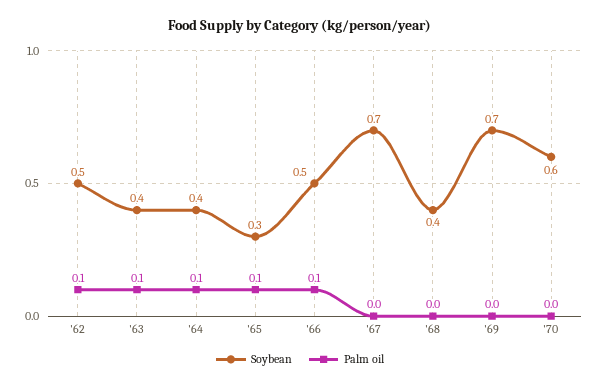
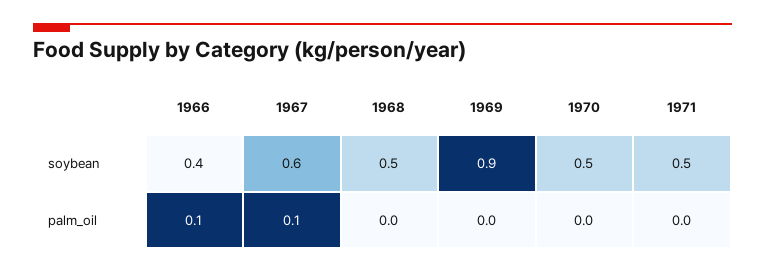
Soybean, '62: 0.5 -> none
Palm oil, '62: 0.1 -> none
Soybean, '63: 0.4 -> none
Palm oil, '63: 0.1 -> none
Soybean, '64: 0.4 -> none
Palm oil, '64: 0.1 -> none
Soybean, '65: 0.3 -> none
Palm oil, '65: 0.1 -> none
Soybean, '66: 0.5 -> 0.4
Soybean, '67: 0.7 -> 0.6
Palm oil, '67: 0 -> 0.1
Soybean, '68: 0.4 -> 0.5
Soybean, '69: 0.7 -> 0.9
Soybean, '70: 0.6 -> 0.5
Soybean, 1971: none -> 0.5
Palm oil, 1971: none -> 0

